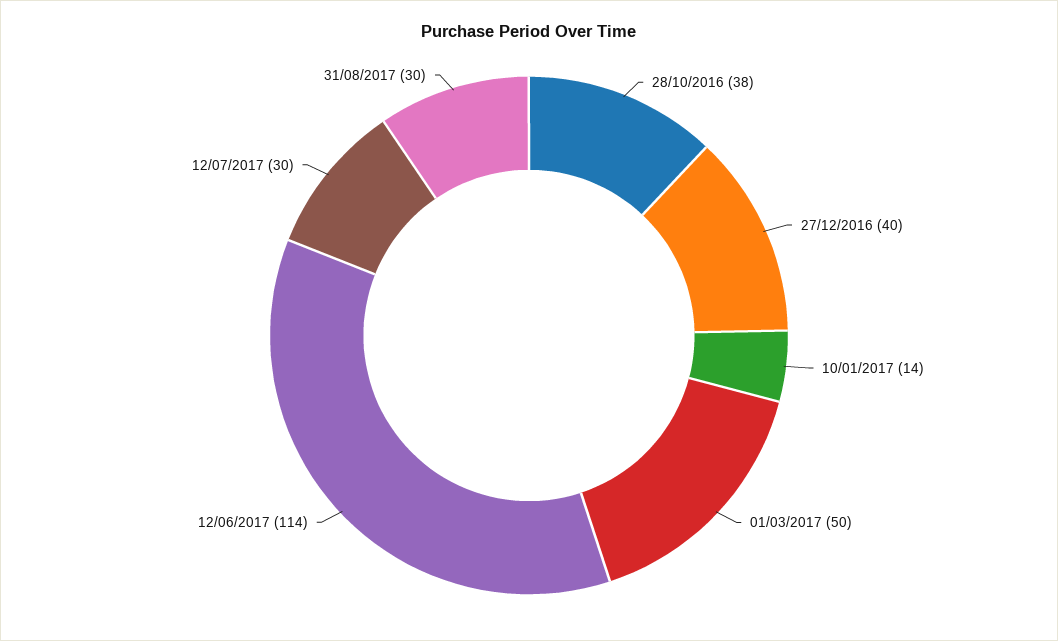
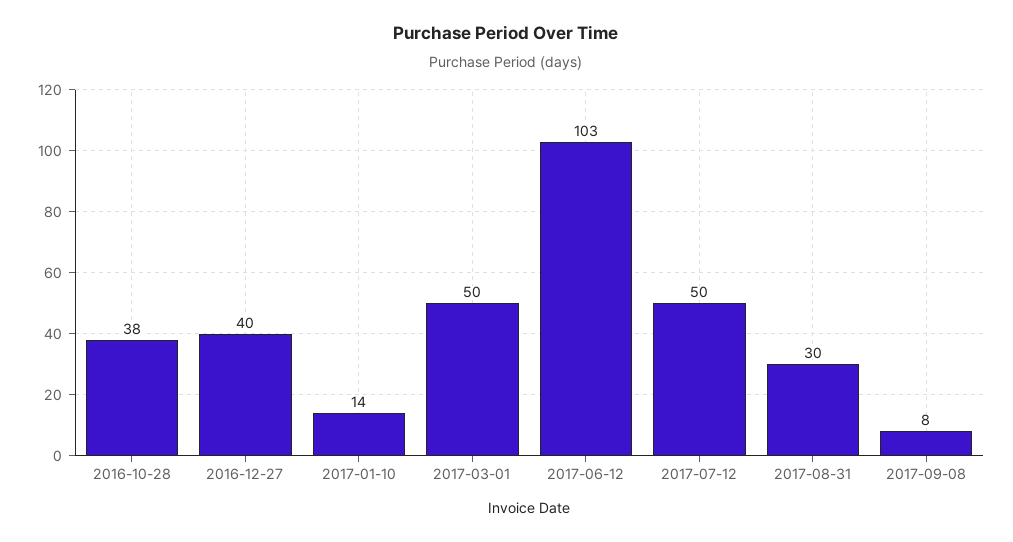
12/06/2017: 114 -> 103
12/07/2017: 30 -> 50
2017-09-08: none -> 8

